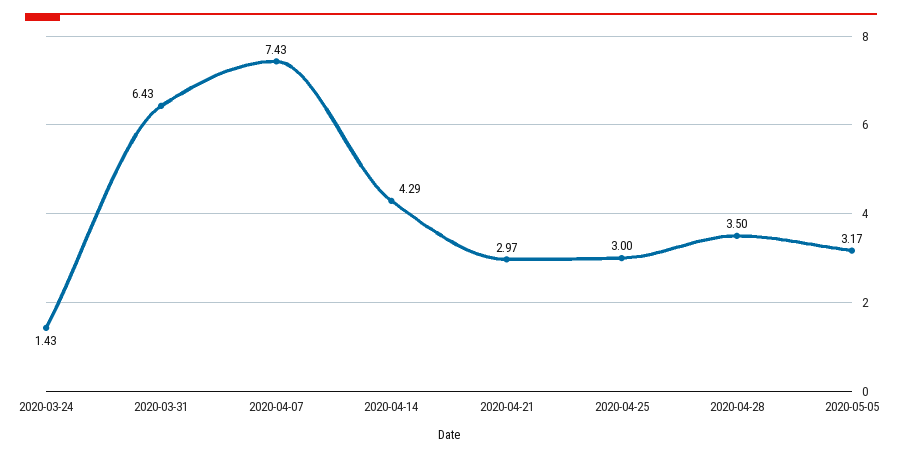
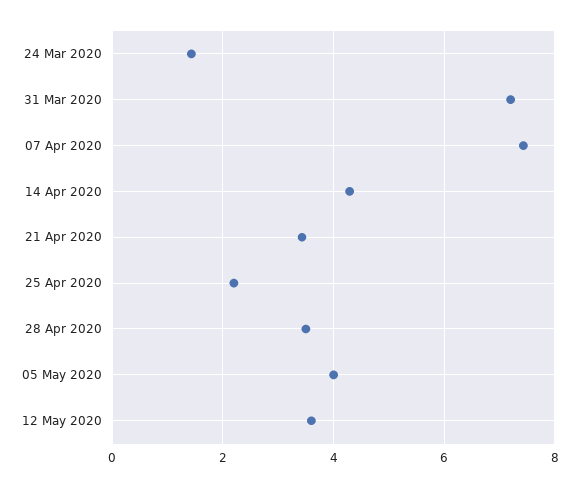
2020-03-31: 6.43 -> 7.2
2020-04-21: 2.97 -> 3.4
2020-04-25: 3 -> 2.2
2020-05-05: 3.17 -> 4
12 May 2020: none -> 3.6

